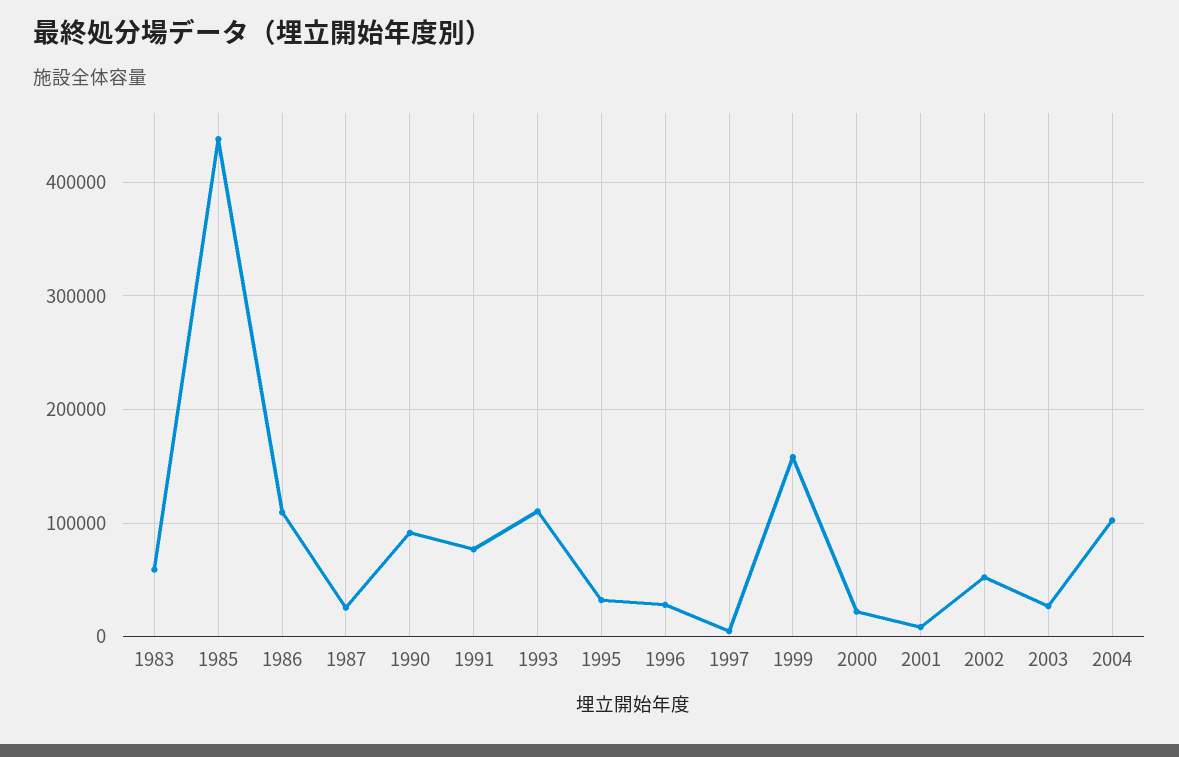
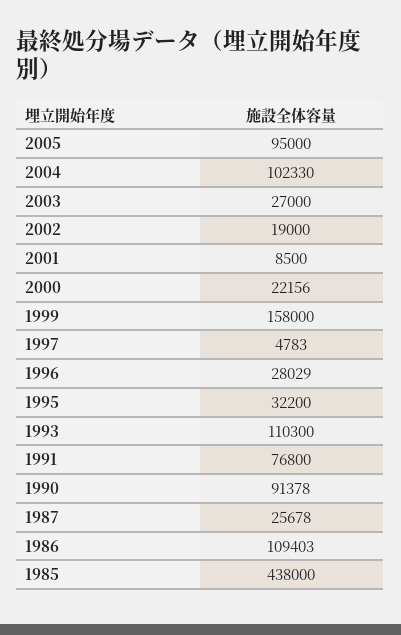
1983: 60000 -> none
2002: 50000 -> 19000
2005: none -> 95000

